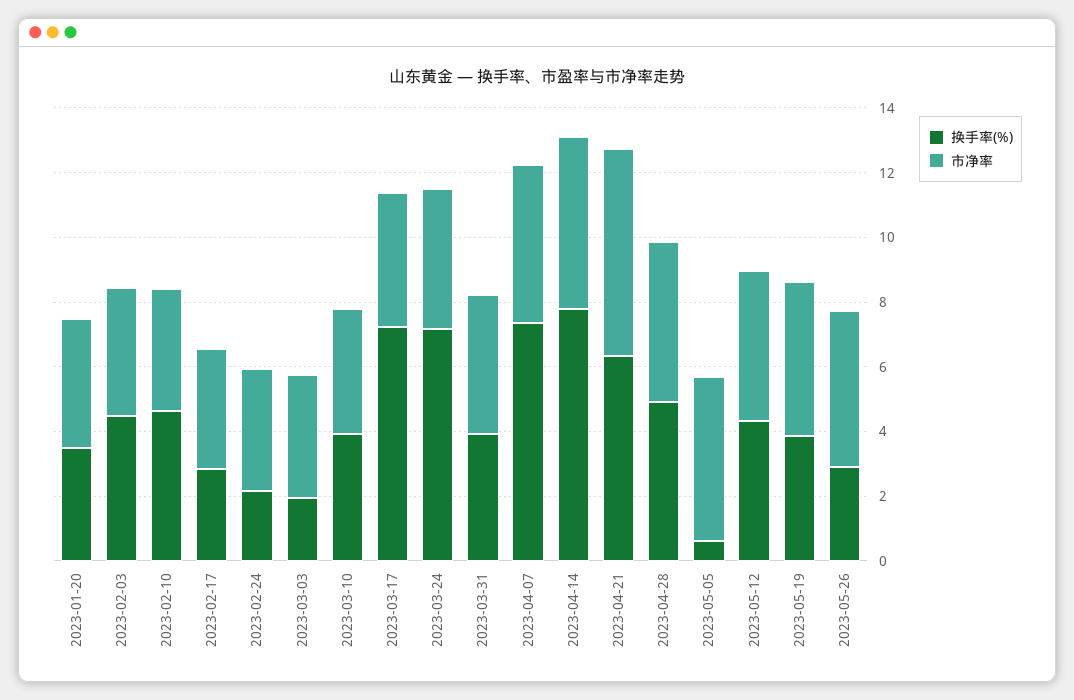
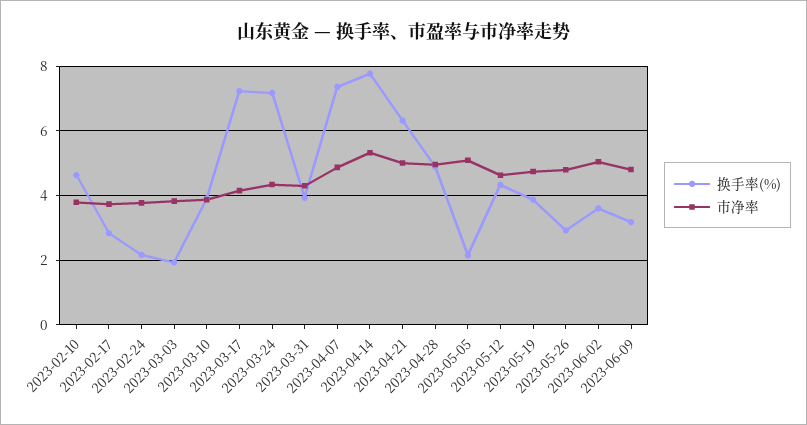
换手率(%), 2023-01-20: 3.5 -> none
市净率, 2023-01-20: 4 -> none
换手率(%), 2023-02-03: 4.5 -> none
市净率, 2023-02-03: 4 -> none
市净率, 2023-04-21: 6.5 -> 5
换手率(%), 2023-05-05: 0.5 -> 2.2
换手率(%), 2023-06-02: none -> 3.6
市净率, 2023-06-02: none -> 5
换手率(%), 2023-06-09: none -> 3.2
市净率, 2023-06-09: none -> 4.8

